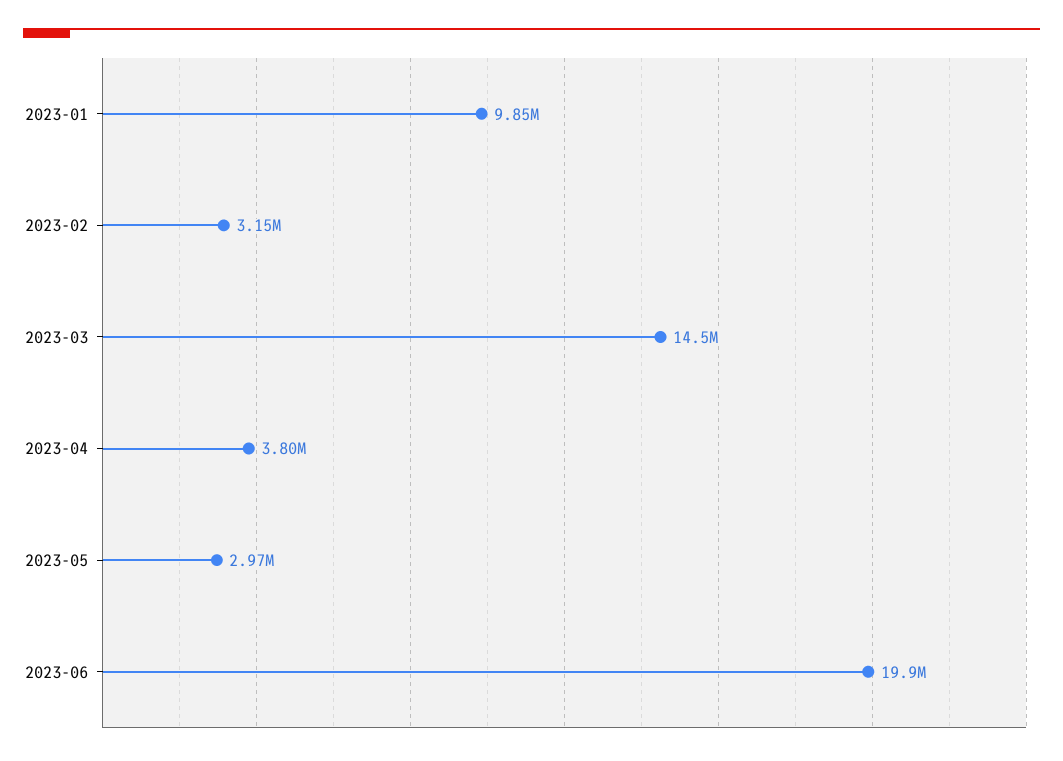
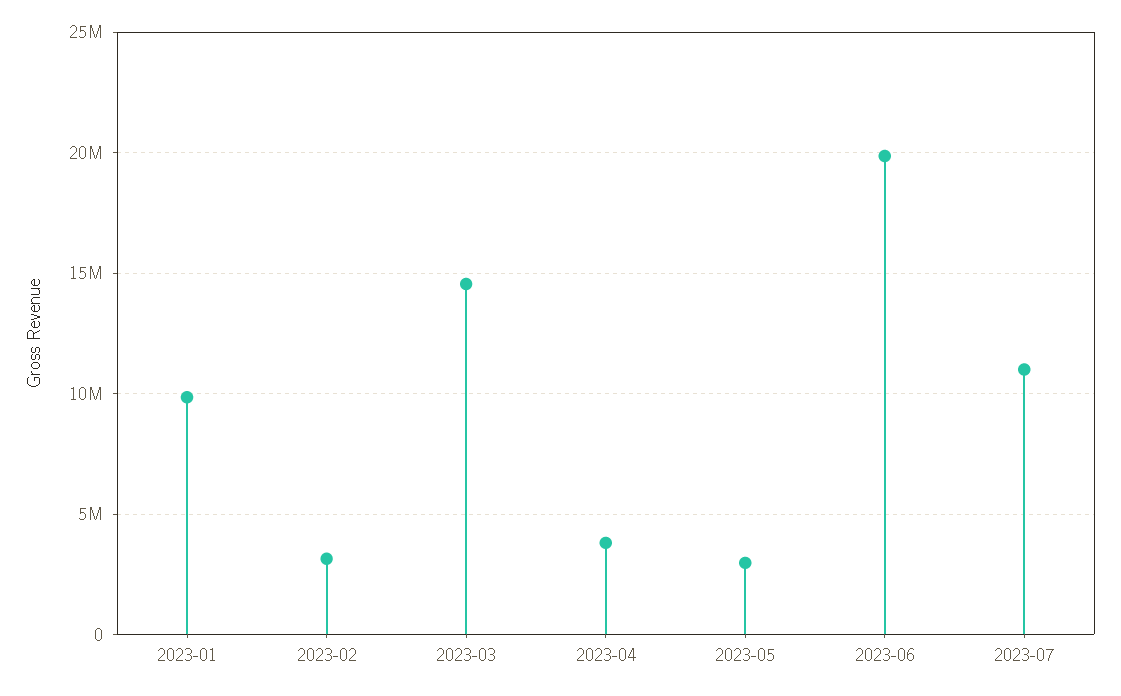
2023-07: none -> 11000000

